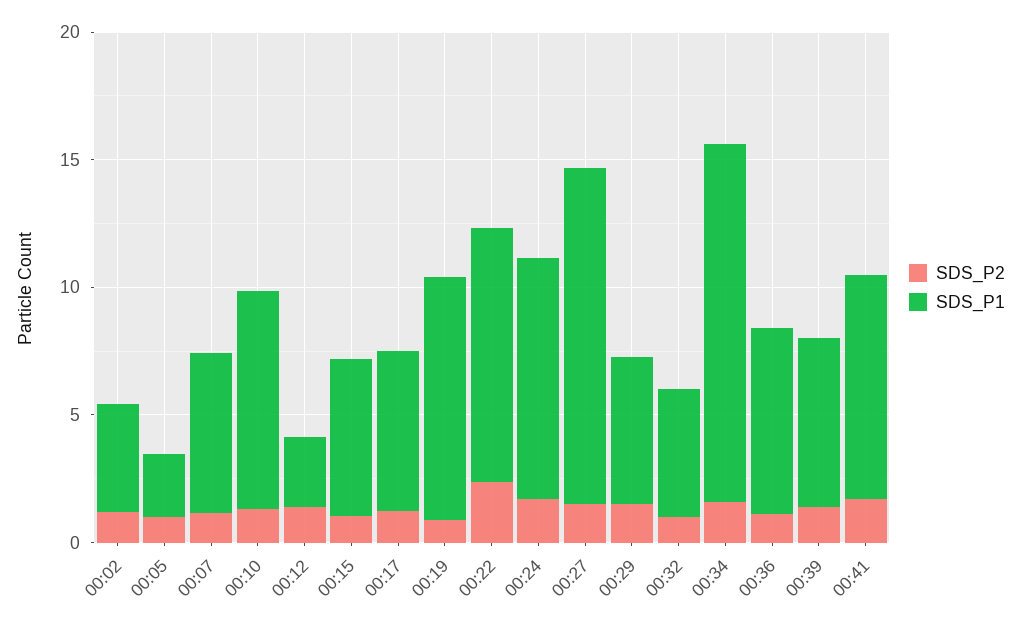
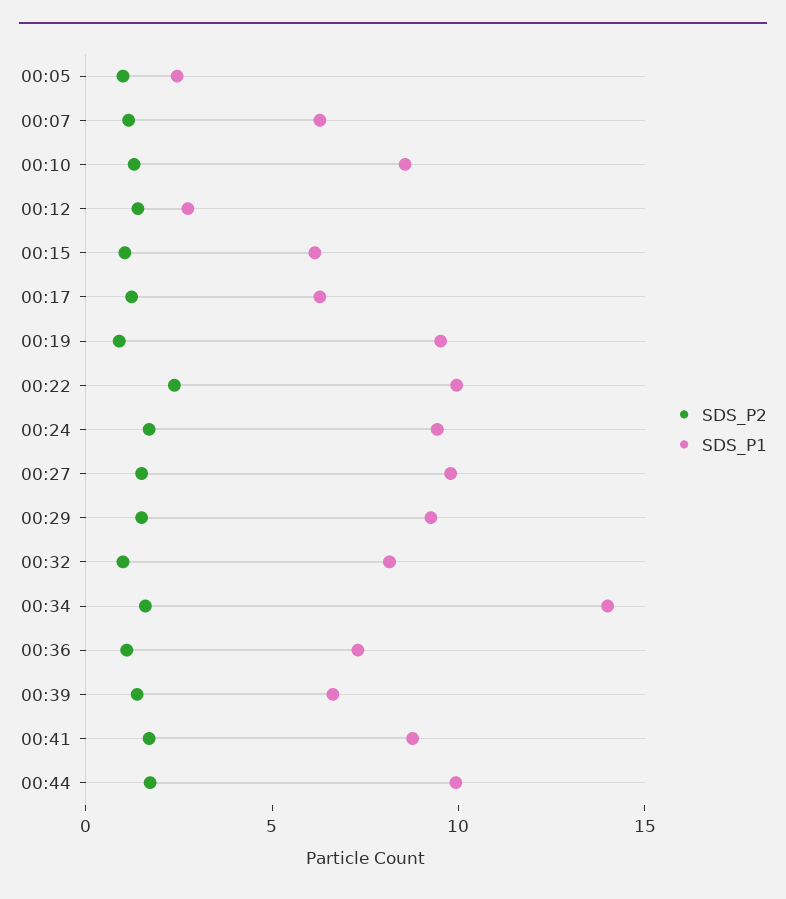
SDS_P2, 00:02: 1 -> none
SDS_P1, 00:02: 4 -> none
SDS_P1, 00:27: 13 -> 10
SDS_P1, 00:29: 6 -> 9
SDS_P1, 00:32: 5 -> 8
SDS_P2, 00:44: none -> 2
SDS_P1, 00:44: none -> 10

